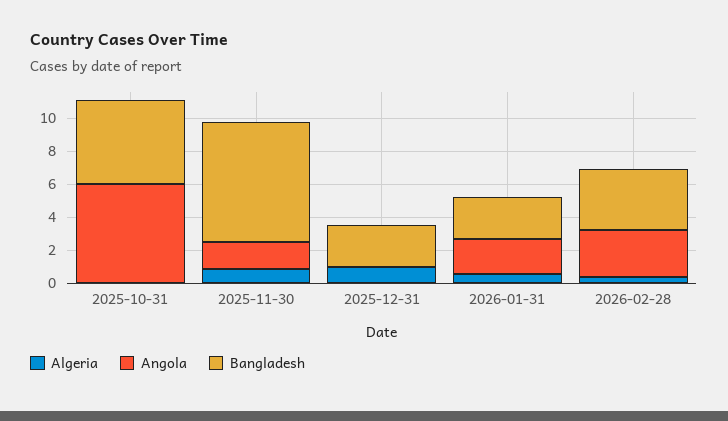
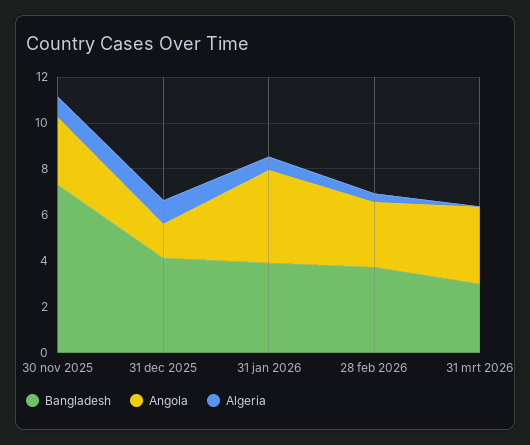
Algeria, 2025-10-31: 0 -> none
Angola, 2025-10-31: 6 -> none
Bangladesh, 2025-10-31: 5 -> none
Angola, 2025-11-30: 1.5 -> 3
Angola, 2025-12-31: 0 -> 1.5
Bangladesh, 2025-12-31: 2.5 -> 4
Angola, 2026-01-31: 2 -> 4
Bangladesh, 2026-01-31: 2.5 -> 4
Bangladesh, 31 mrt 2026: none -> 3
Angola, 31 mrt 2026: none -> 3.5
Algeria, 31 mrt 2026: none -> 0

